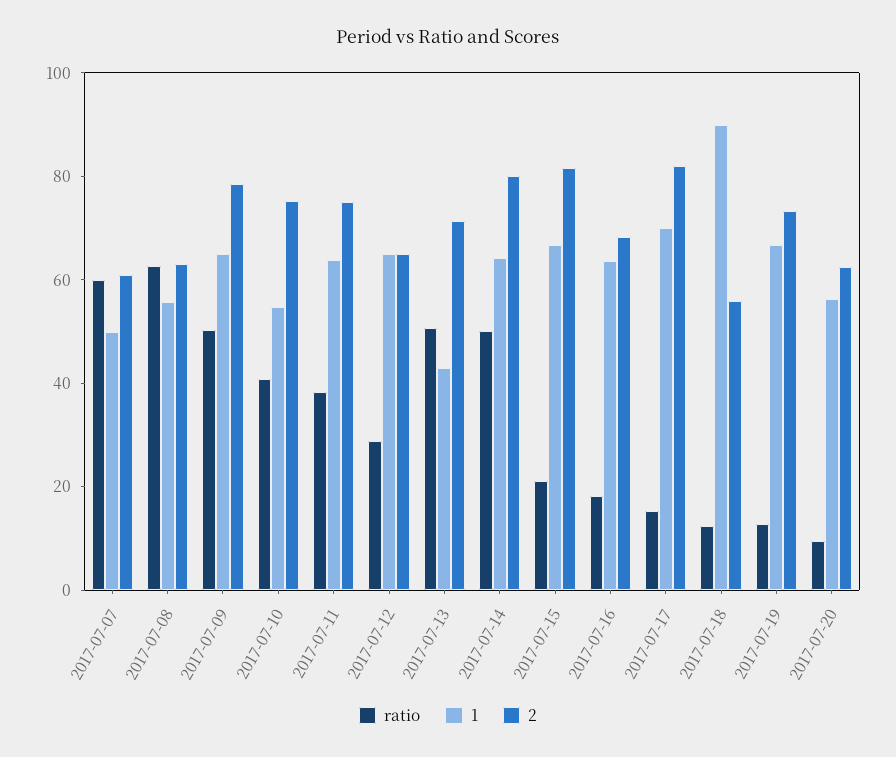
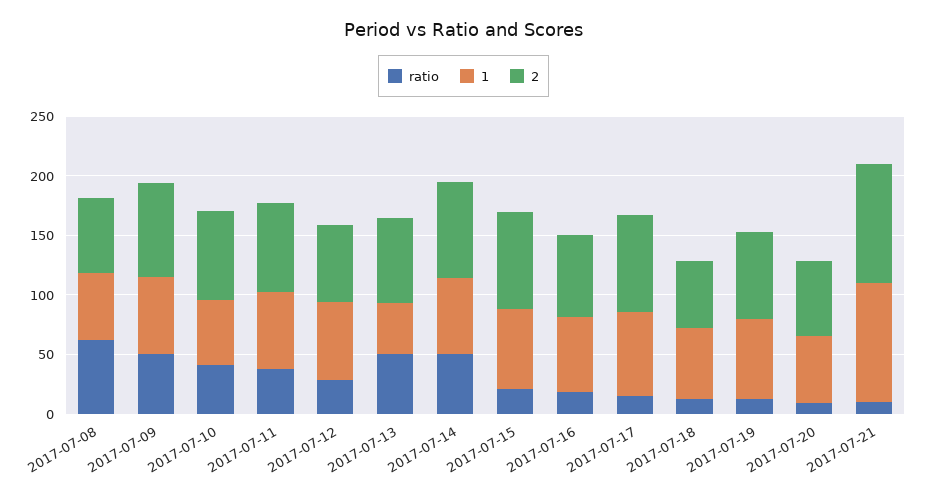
ratio, 2017-07-07: 60 -> none
1, 2017-07-07: 50 -> none
2, 2017-07-07: 60 -> none
1, 2017-07-18: 90 -> 60
ratio, 2017-07-21: none -> 10
1, 2017-07-21: none -> 100
2, 2017-07-21: none -> 100

